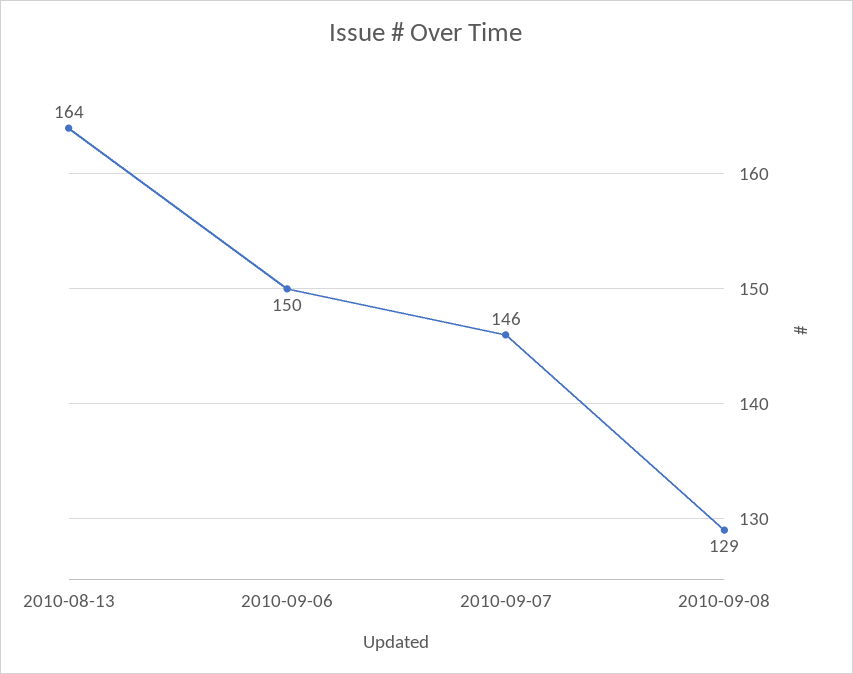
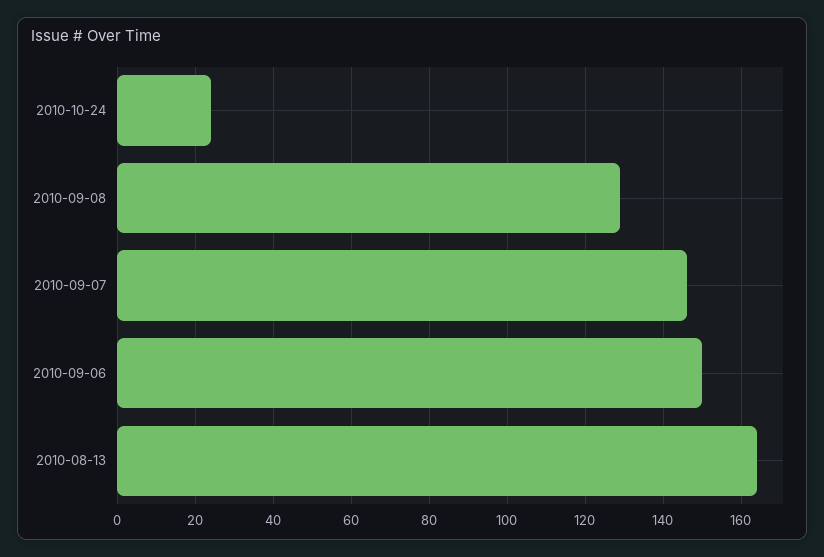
2010-10-24: none -> 25

